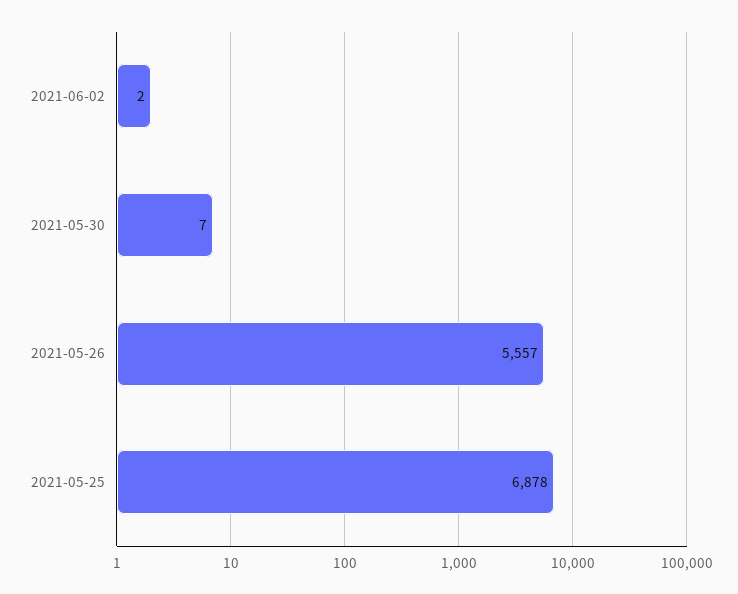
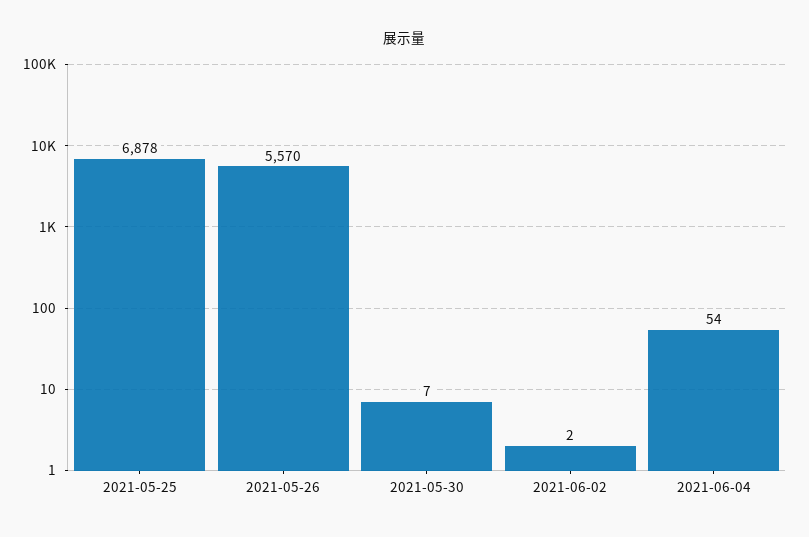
2021-05-26: 5557 -> 5570
2021-06-04: none -> 54

